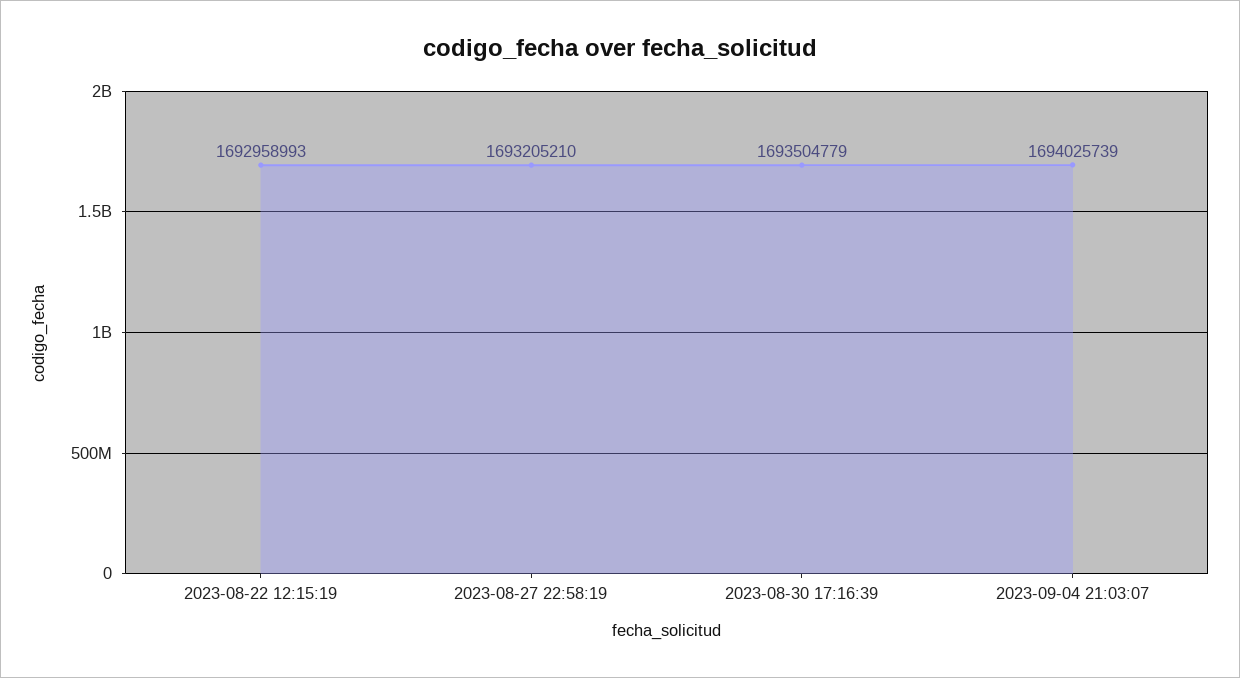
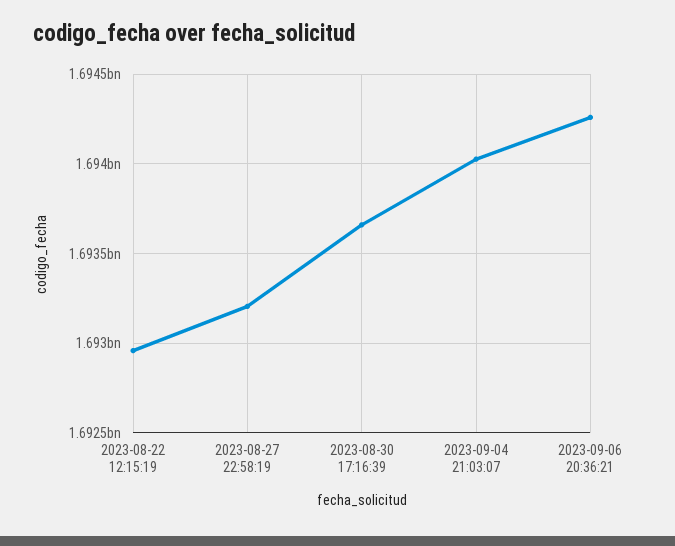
2023-08-30 17:16:39: 1693504779 -> 1693650000
2023-09-06 20:36:21: none -> 1694250000

